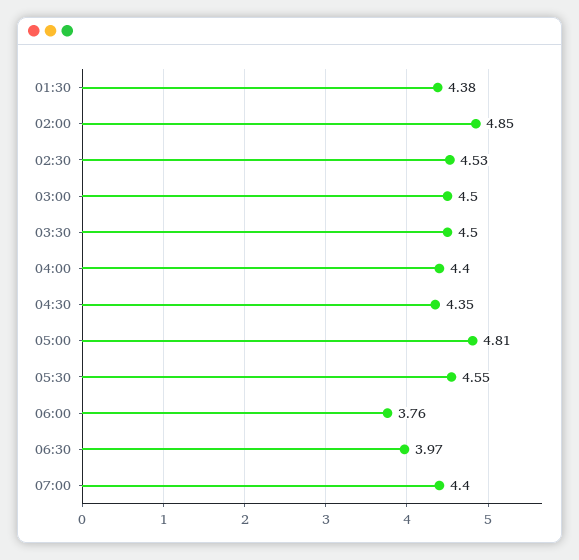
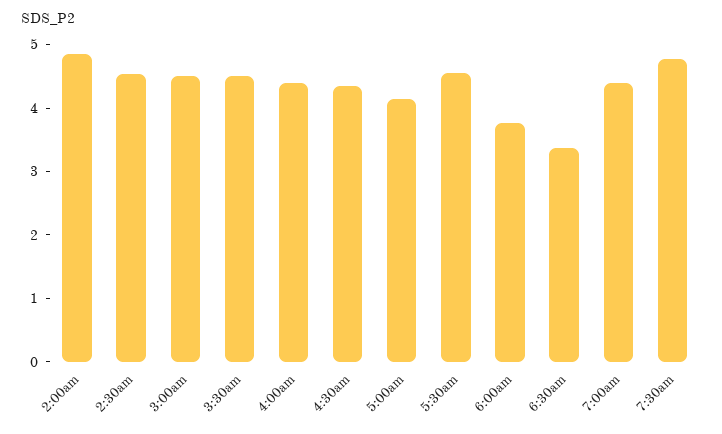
01:30: 4.38 -> none
05:00: 4.81 -> 4.2
06:30: 3.97 -> 3.4
7:30am: none -> 4.8

